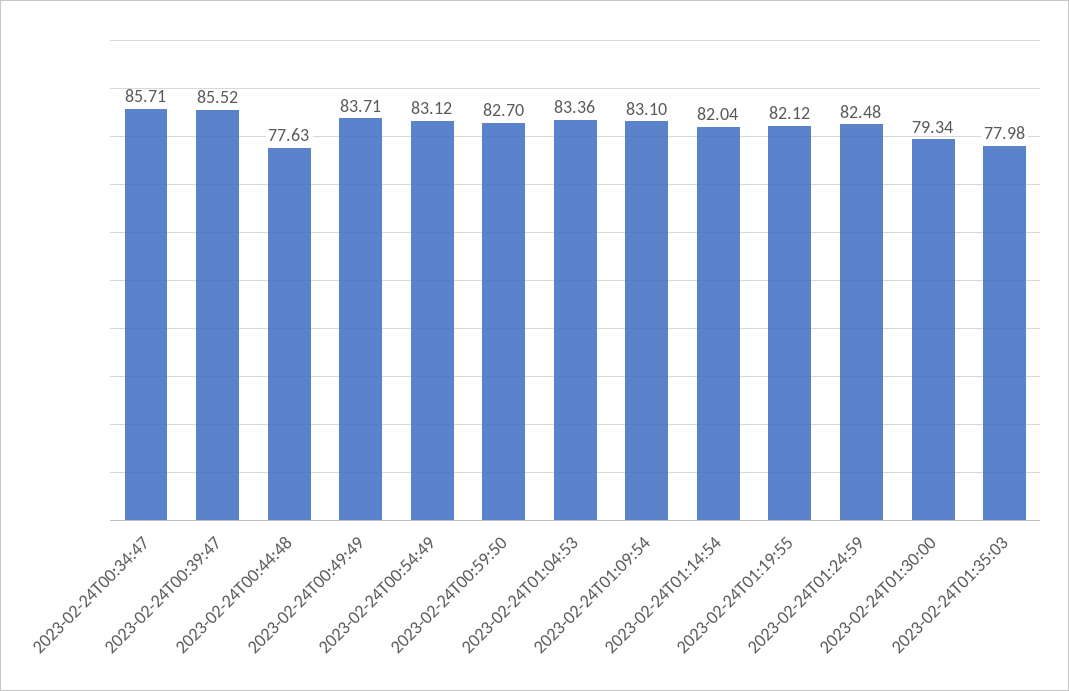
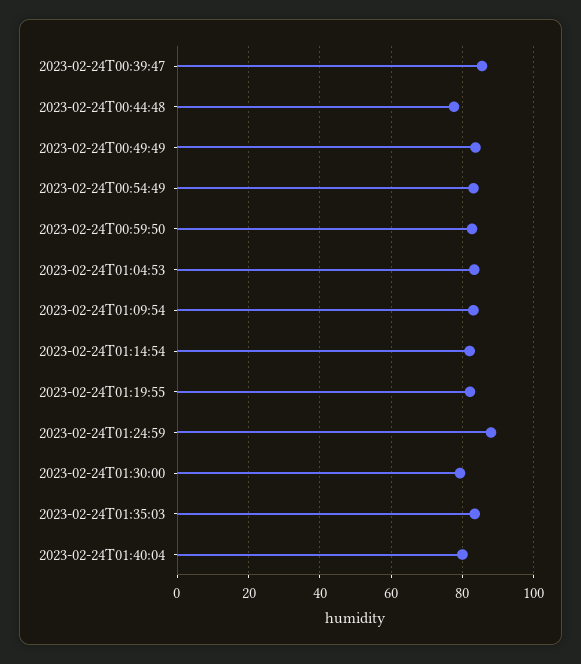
2023-02-24T00:34:47: 85.71 -> none
2023-02-24T01:24:59: 82.48 -> 88
2023-02-24T01:35:03: 77.98 -> 84
2023-02-24T01:40:04: none -> 80

